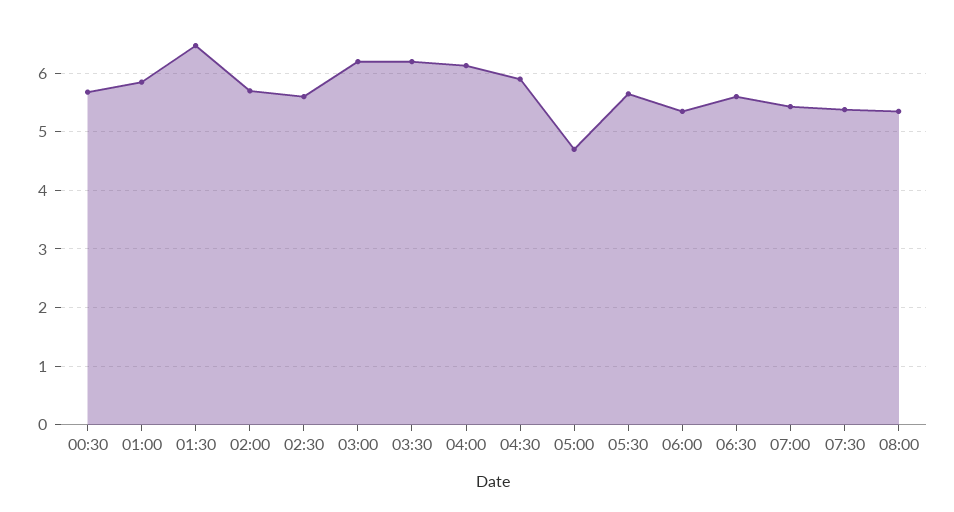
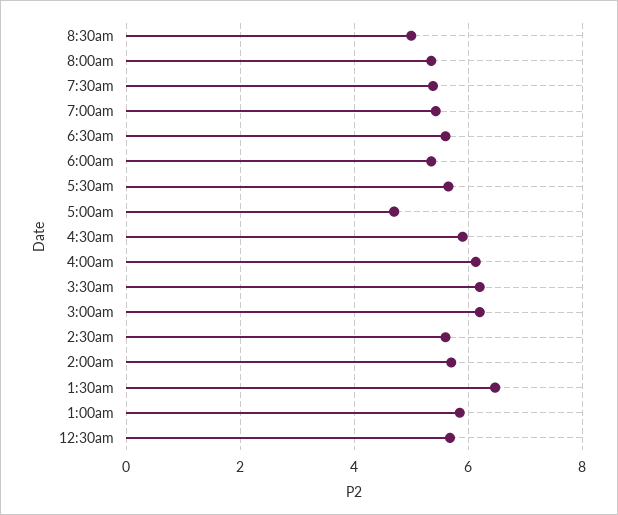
8:30am: none -> 5

